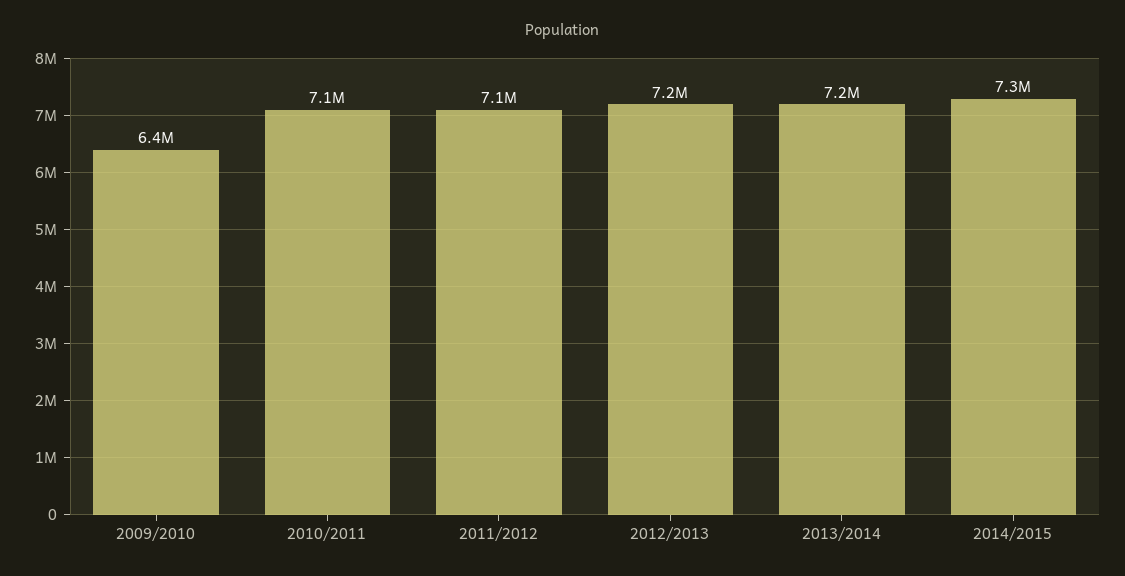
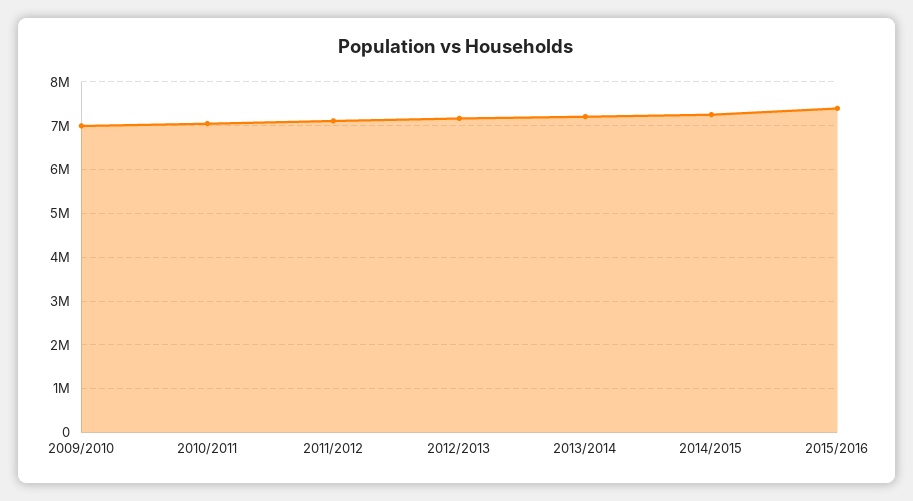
2009/2010: 6400000 -> 7000000
2015/2016: none -> 7400000

